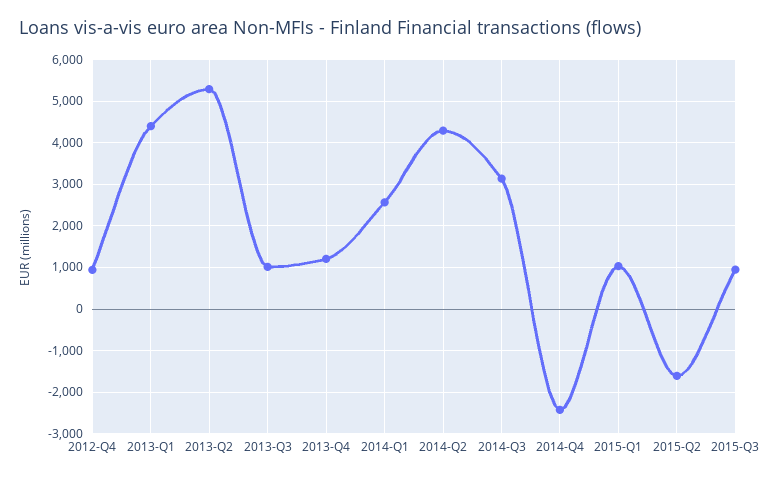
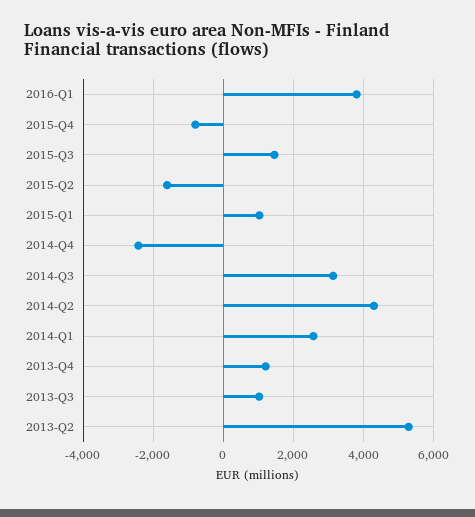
2012-Q4: 1000 -> none
2013-Q1: 4400 -> none
2015-Q3: 1000 -> 1400
2016-Q1: none -> 3800
2015-Q4: none -> -800

